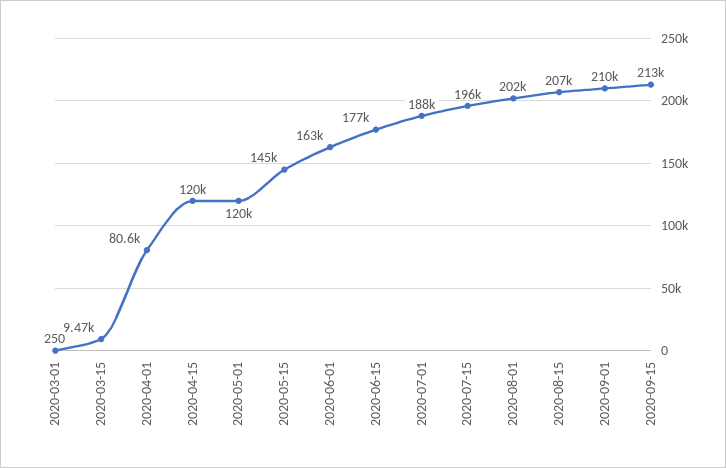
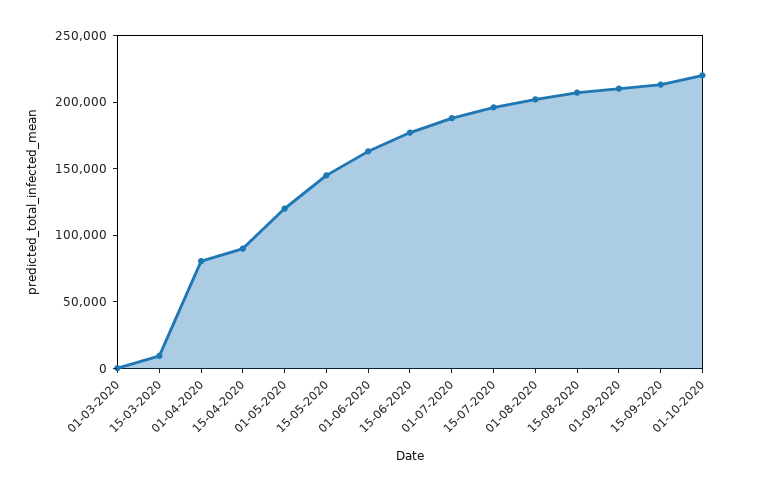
2020-04-15: 120000 -> 90000
01-10-2020: none -> 220000

